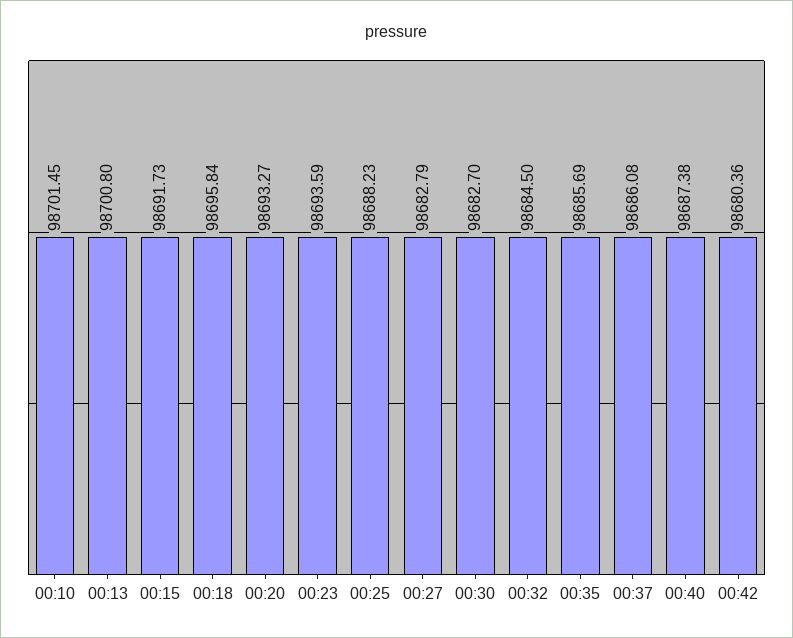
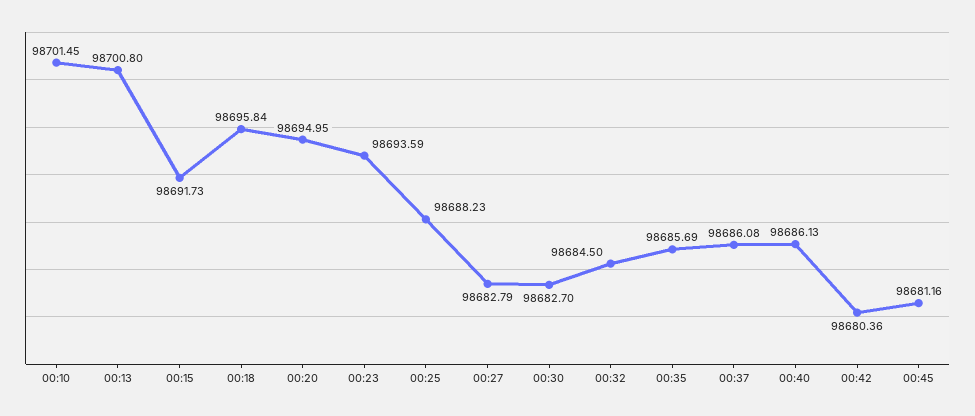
00:20: 98693.27 -> 98694.95
00:40: 98687.38 -> 98686.13
00:45: none -> 98681.16

